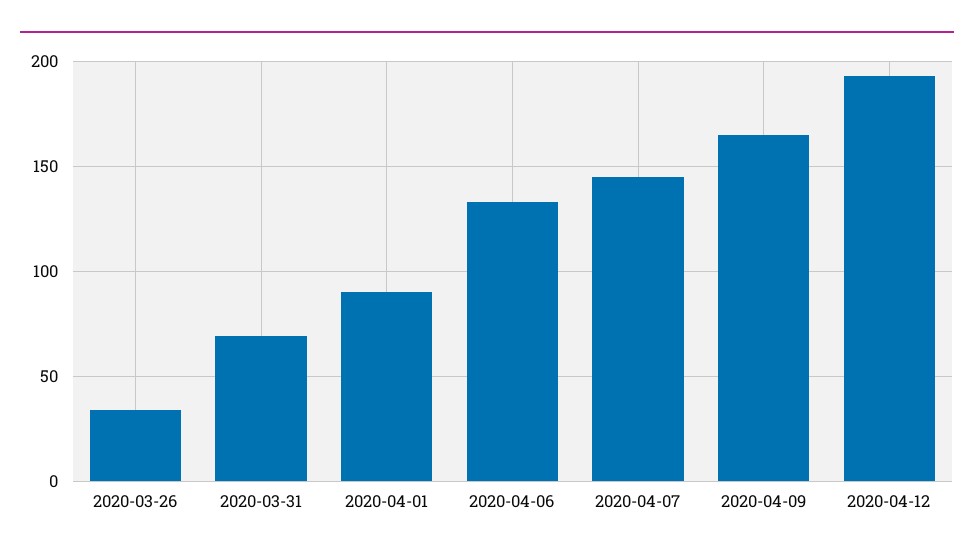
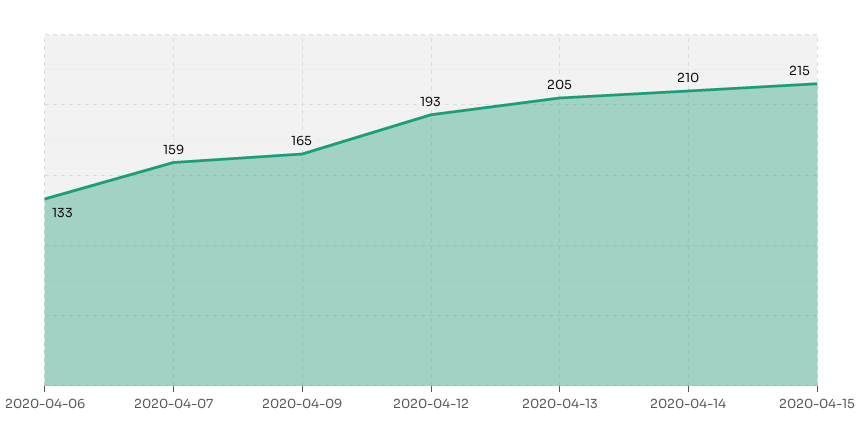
2020-03-26: 35 -> none
2020-03-31: 70 -> none
2020-04-01: 90 -> none
2020-04-07: 145 -> 159
2020-04-13: none -> 205
2020-04-14: none -> 210
2020-04-15: none -> 215

